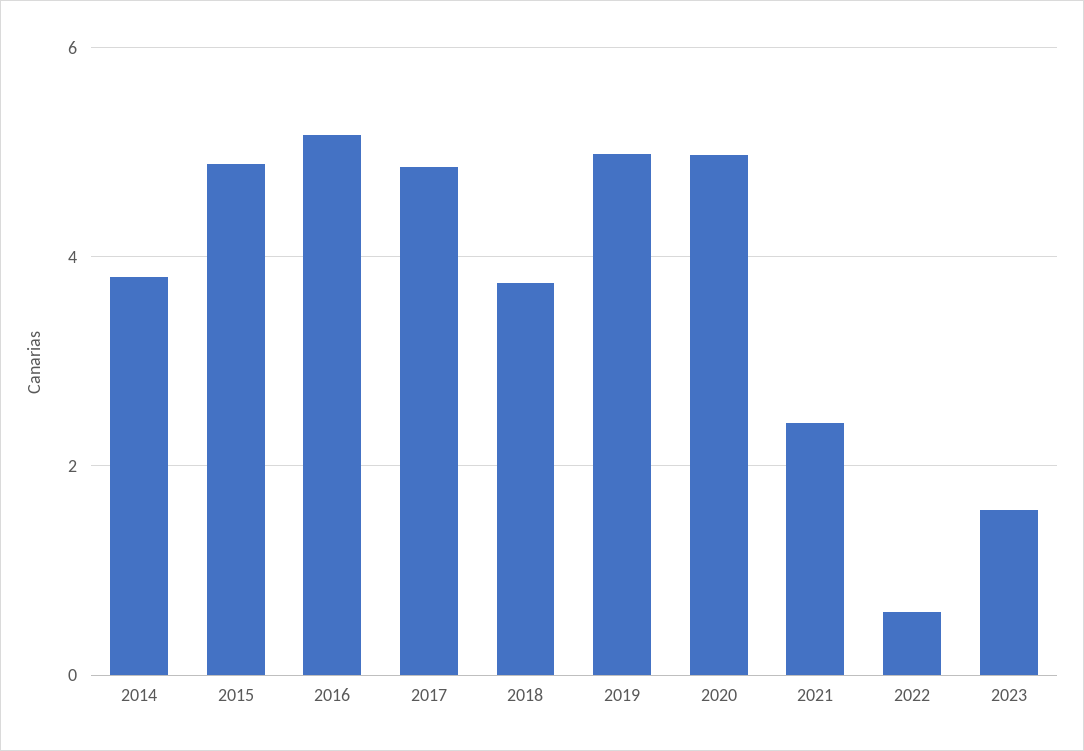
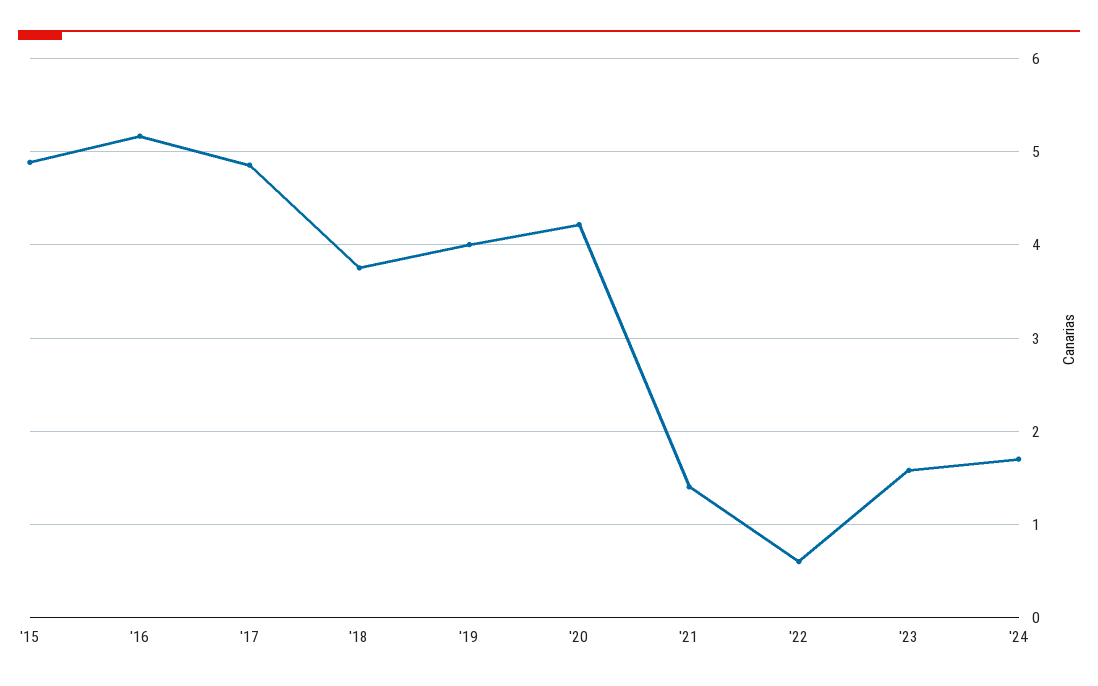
2014: 3.8 -> none
2019: 5 -> 4
2020: 5 -> 4.2
2021: 2.4 -> 1.4
'24: none -> 1.7

